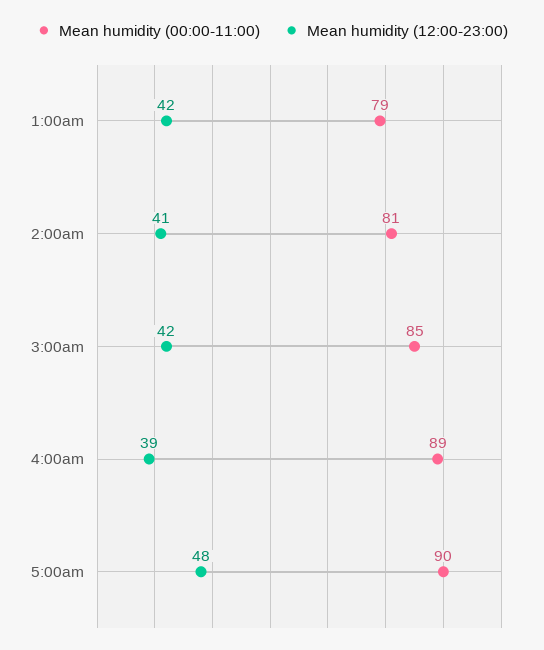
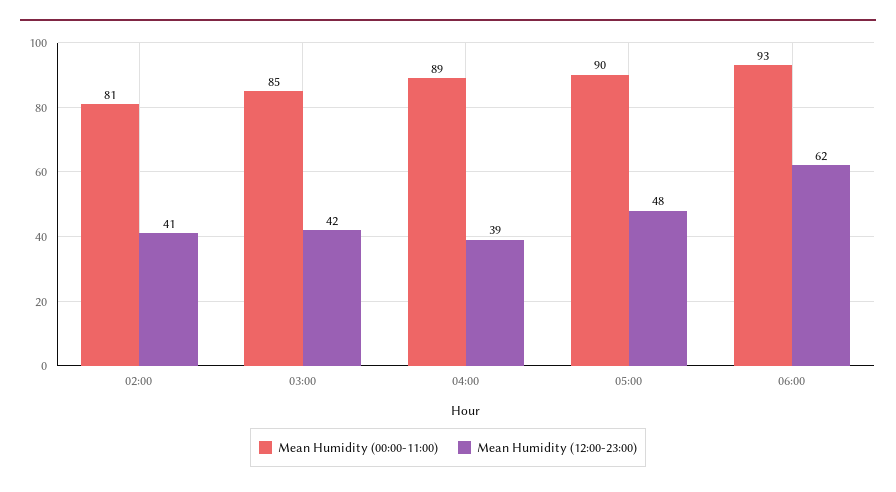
Mean humidity (00:00-11:00), 1:00am: 79 -> none
Mean humidity (12:00-23:00), 1:00am: 42 -> none
Mean humidity (00:00-11:00), 06:00: none -> 93
Mean humidity (12:00-23:00), 06:00: none -> 62

